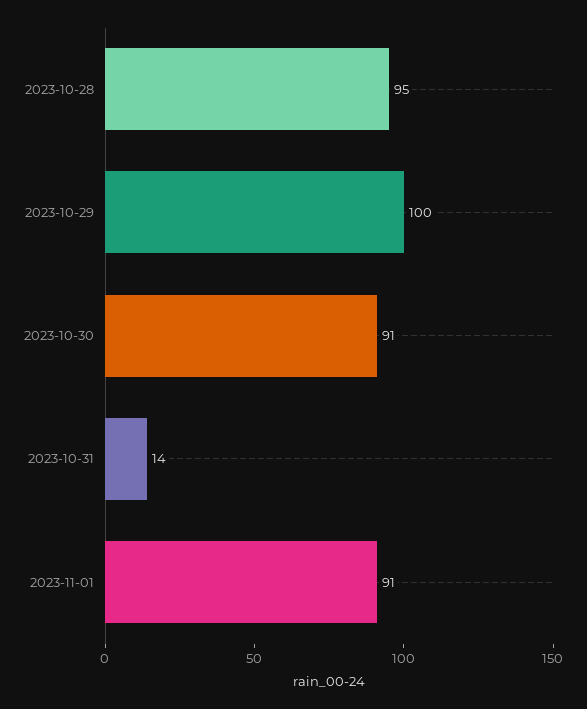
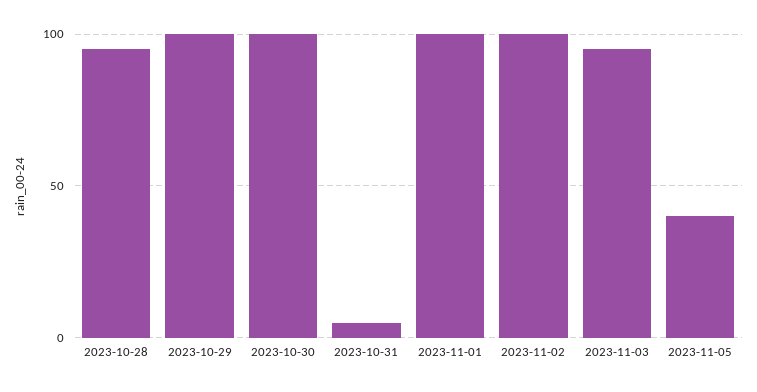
2023-10-30: 91 -> 100
2023-10-31: 14 -> 5
2023-11-01: 91 -> 100
2023-11-02: none -> 100
2023-11-03: none -> 95
2023-11-05: none -> 40

